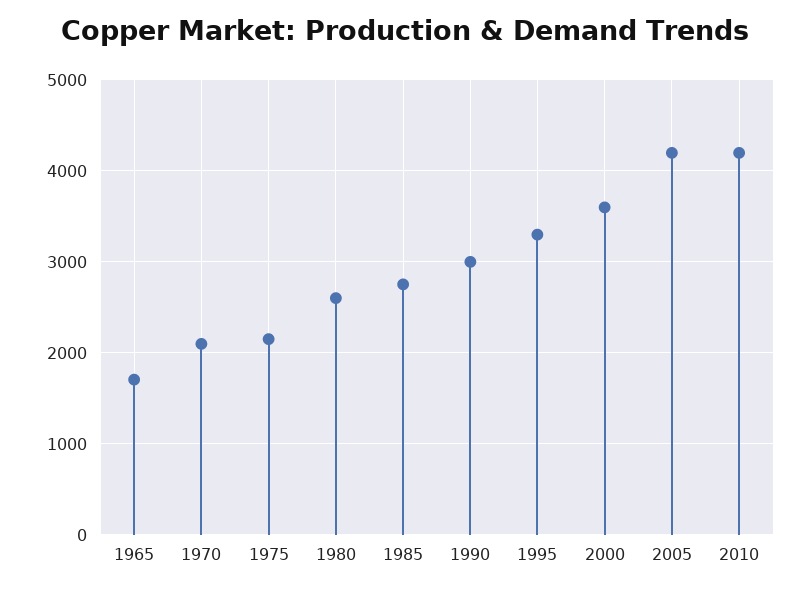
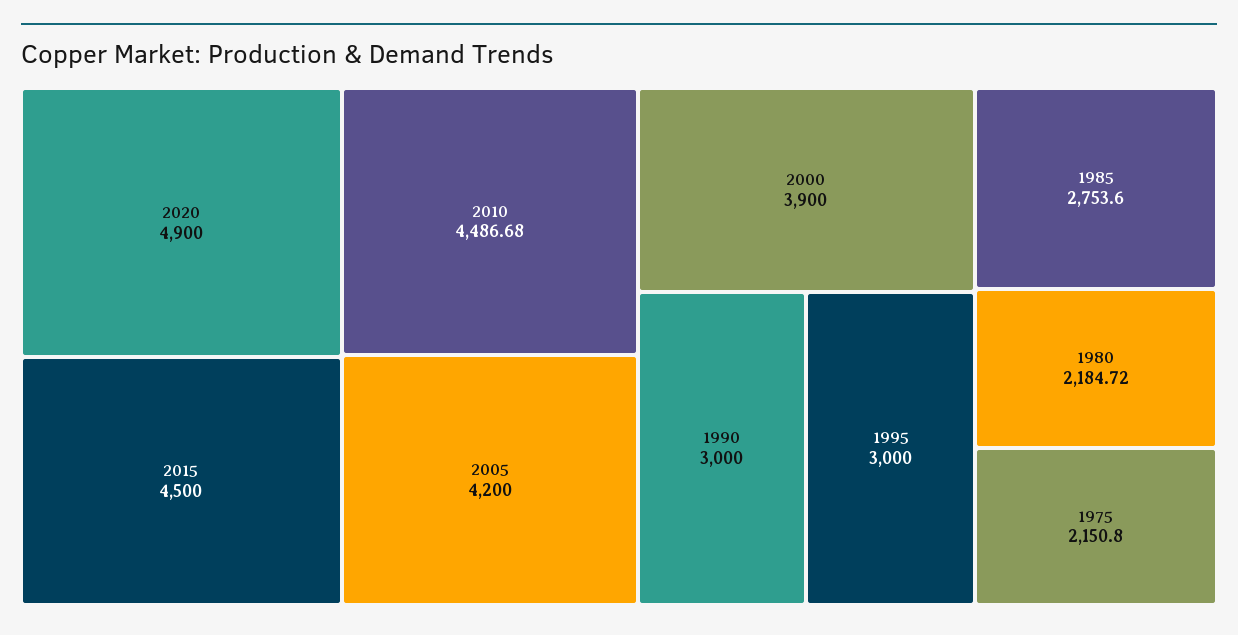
1965: 1700 -> none
1970: 2100 -> none
1980: 2600 -> 2184.72
1995: 3300 -> 3000
2000: 3600 -> 3900
2010: 4200 -> 4486.68
2020: none -> 4900
2015: none -> 4500

